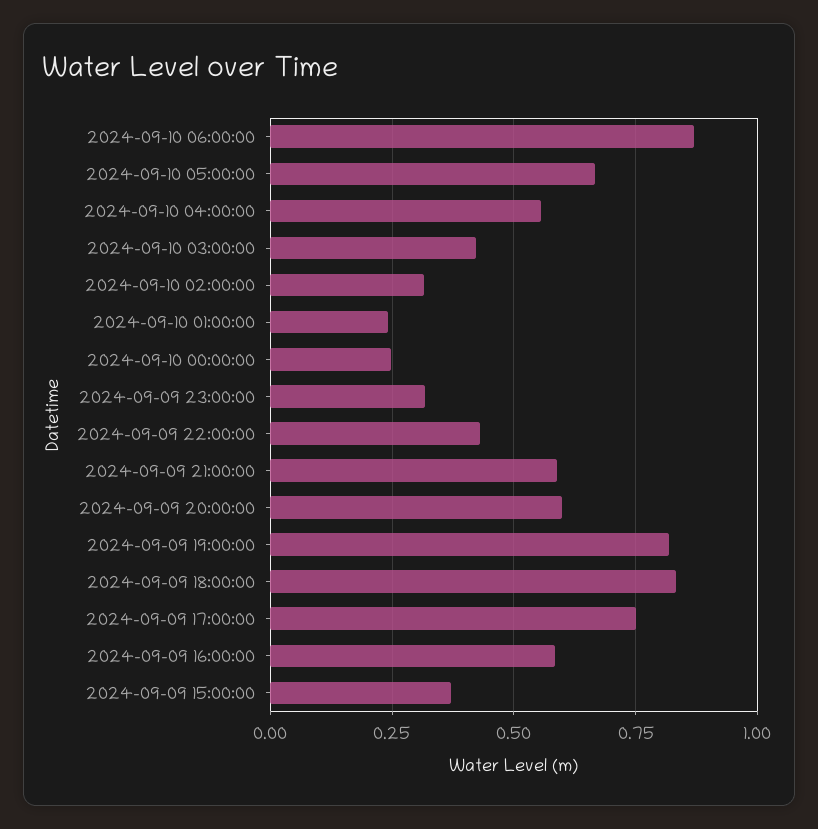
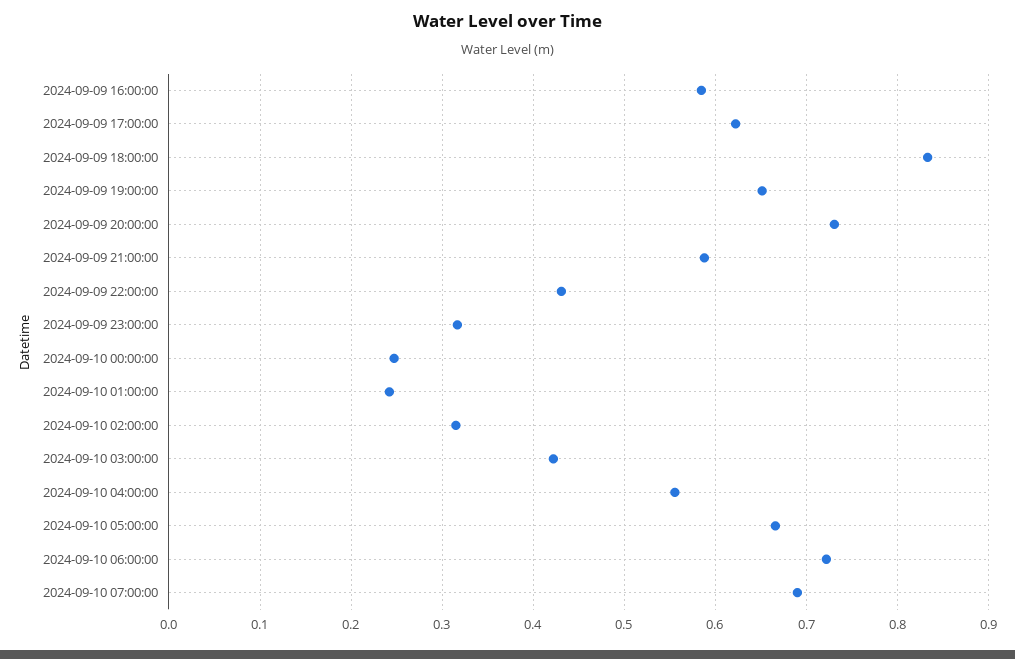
2024-09-10 06:00:00: 0.875 -> 0.72
2024-09-09 20:00:00: 0.6 -> 0.73
2024-09-09 19:00:00: 0.825 -> 0.65
2024-09-09 17:00:00: 0.75 -> 0.62
2024-09-09 15:00:00: 0.375 -> none
2024-09-10 07:00:00: none -> 0.69

